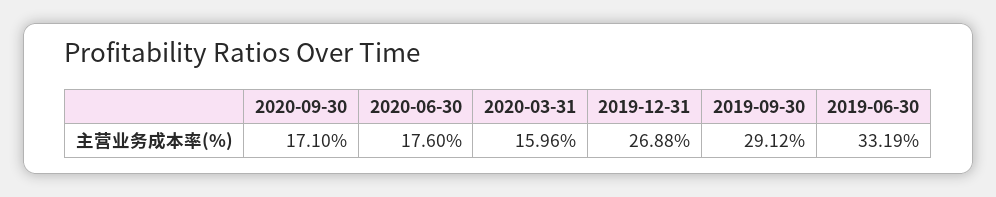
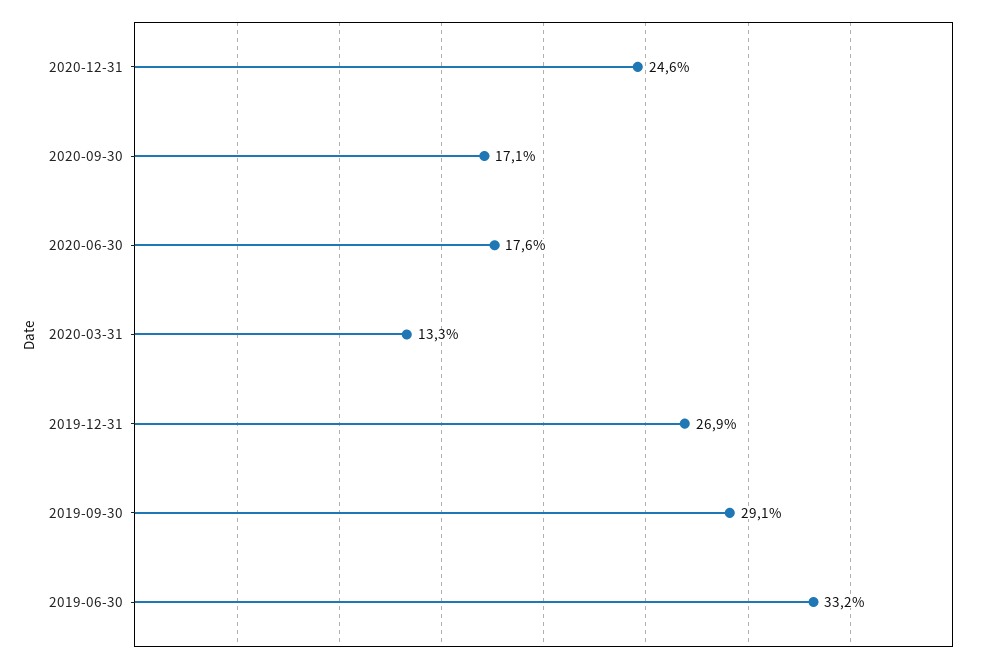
2020-03-31: 15.96 -> 13.3
2020-12-31: none -> 24.6

